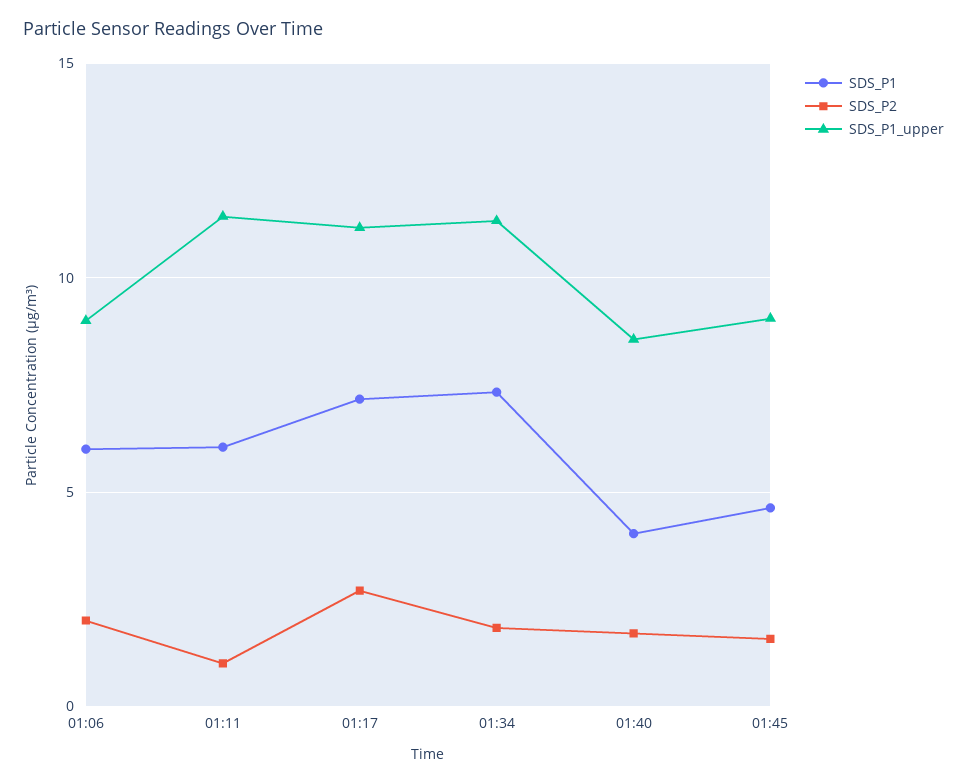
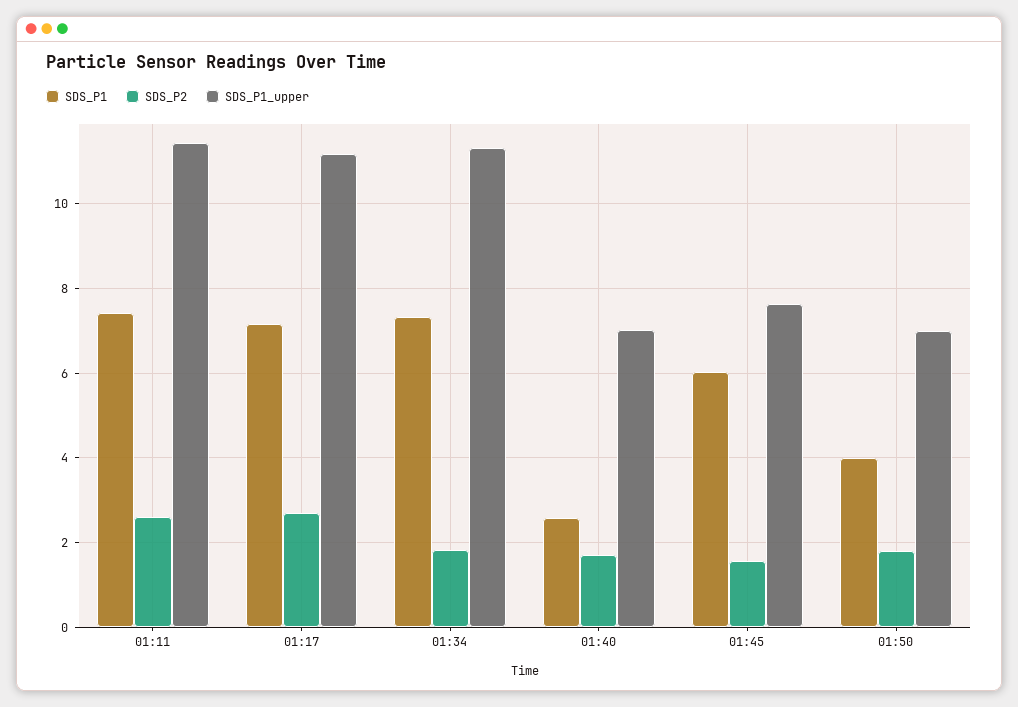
SDS_P1, 01:06: 6 -> none
SDS_P2, 01:06: 2 -> none
SDS_P1_upper, 01:06: 9 -> none
SDS_P1, 01:11: 6 -> 7.4
SDS_P2, 01:11: 1 -> 2.6
SDS_P1, 01:40: 4 -> 2.6
SDS_P1_upper, 01:40: 8.5 -> 7
SDS_P1, 01:45: 4.5 -> 6
SDS_P1_upper, 01:45: 9 -> 7.6
SDS_P1, 01:50: none -> 4
SDS_P2, 01:50: none -> 1.8
SDS_P1_upper, 01:50: none -> 7

